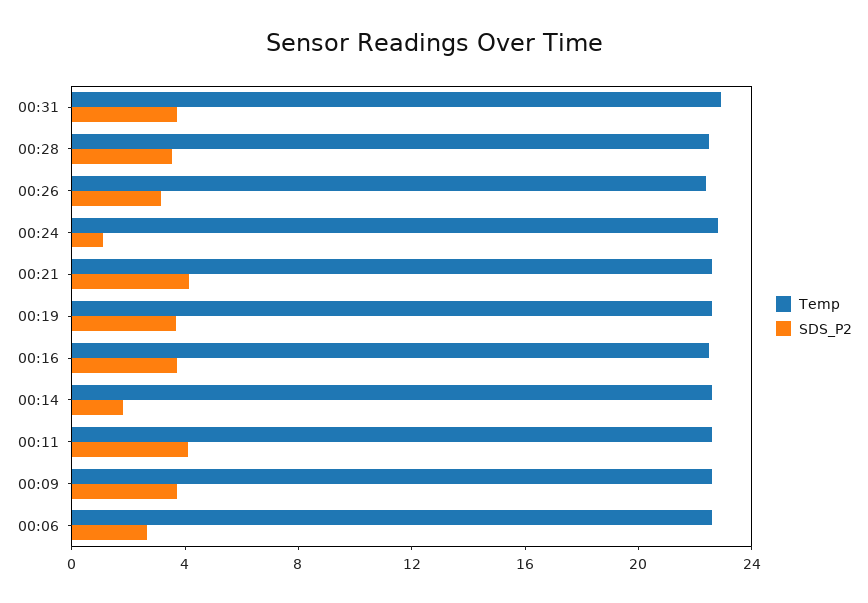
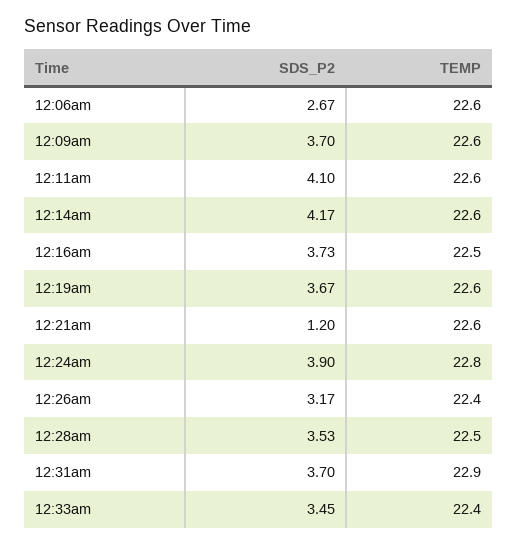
SDS_P2, 00:24: 1 -> 3.9
SDS_P2, 00:21: 4 -> 1.2
SDS_P2, 00:14: 2 -> 4.17
SDS_P2, 12:33am: none -> 3.45
Temp, 12:33am: none -> 22.4

